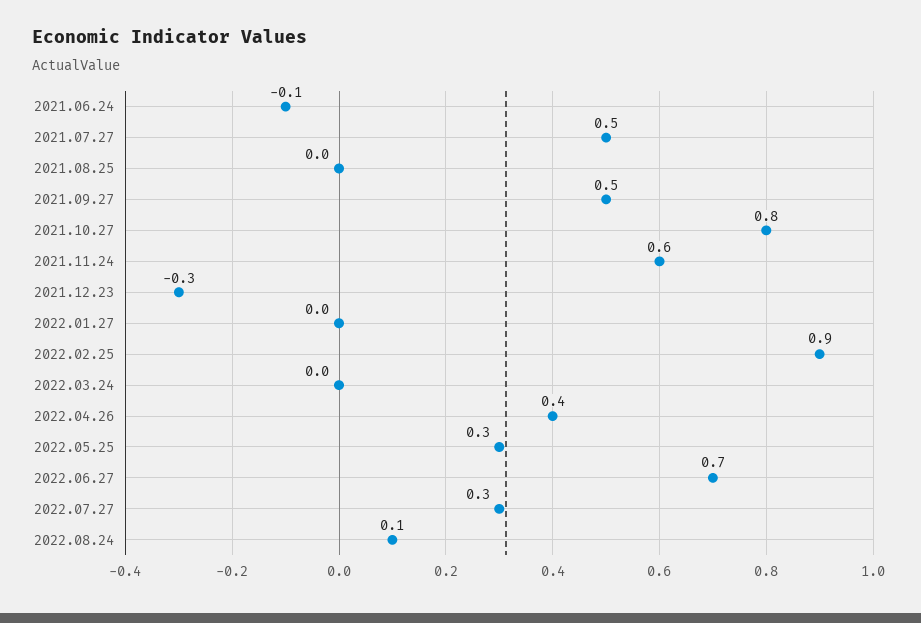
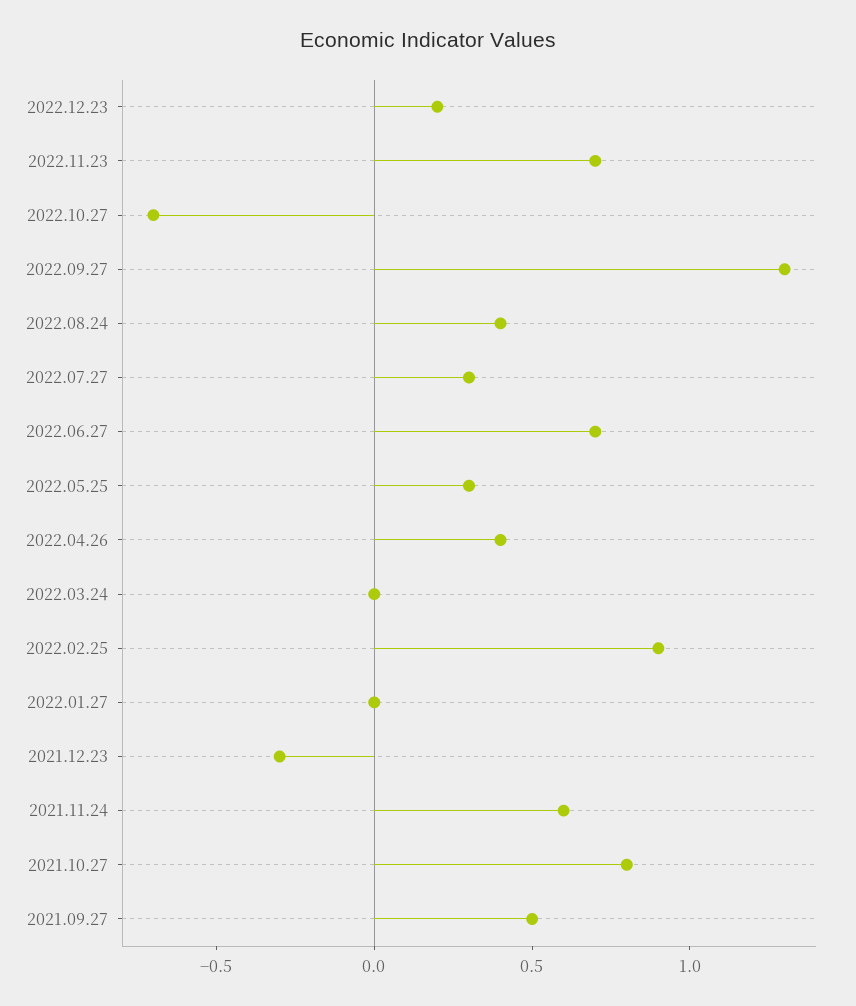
2021.06.24: -0.1 -> none
2021.07.27: 0.5 -> none
2021.08.25: 0 -> none
2022.08.24: 0.1 -> 0.4
2022.12.23: none -> 0.2
2022.11.23: none -> 0.7
2022.10.27: none -> -0.7
2022.09.27: none -> 1.3

